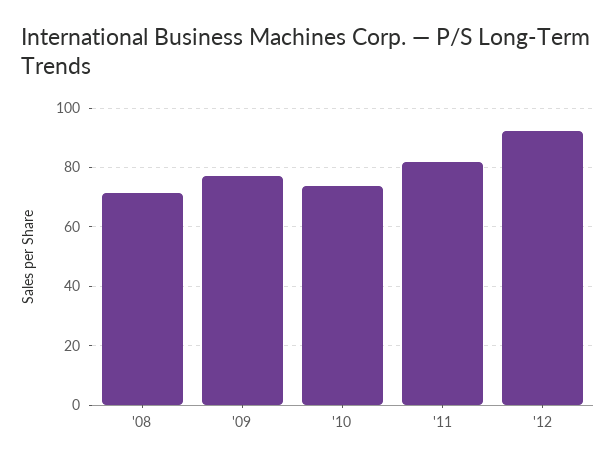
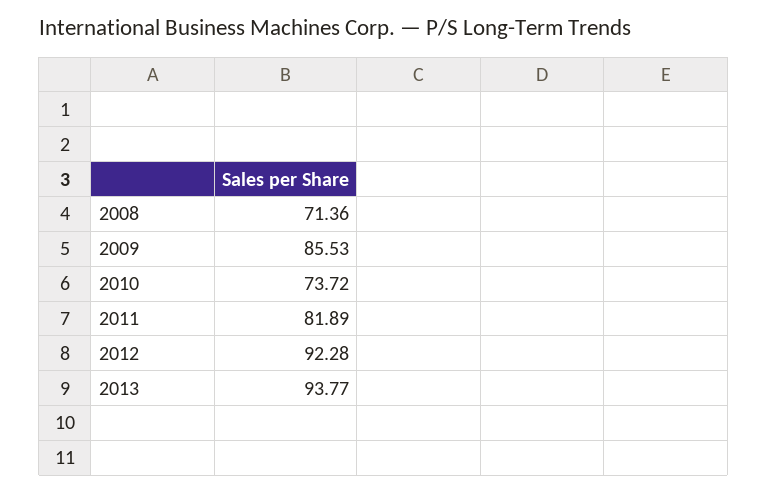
'09: 77.5 -> 85.53
2013: none -> 93.77

